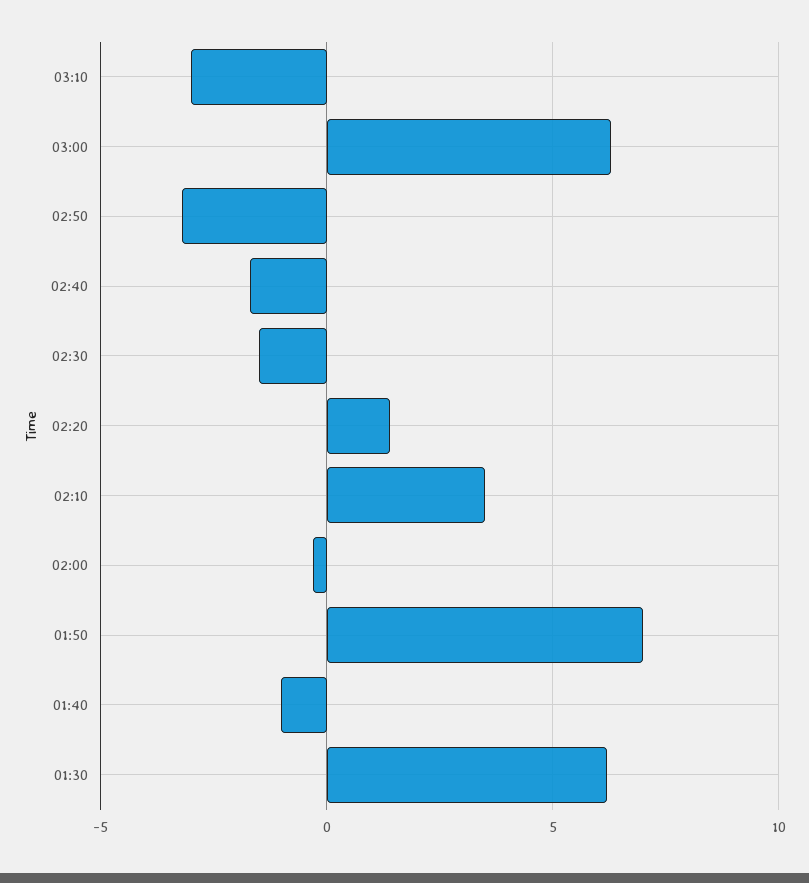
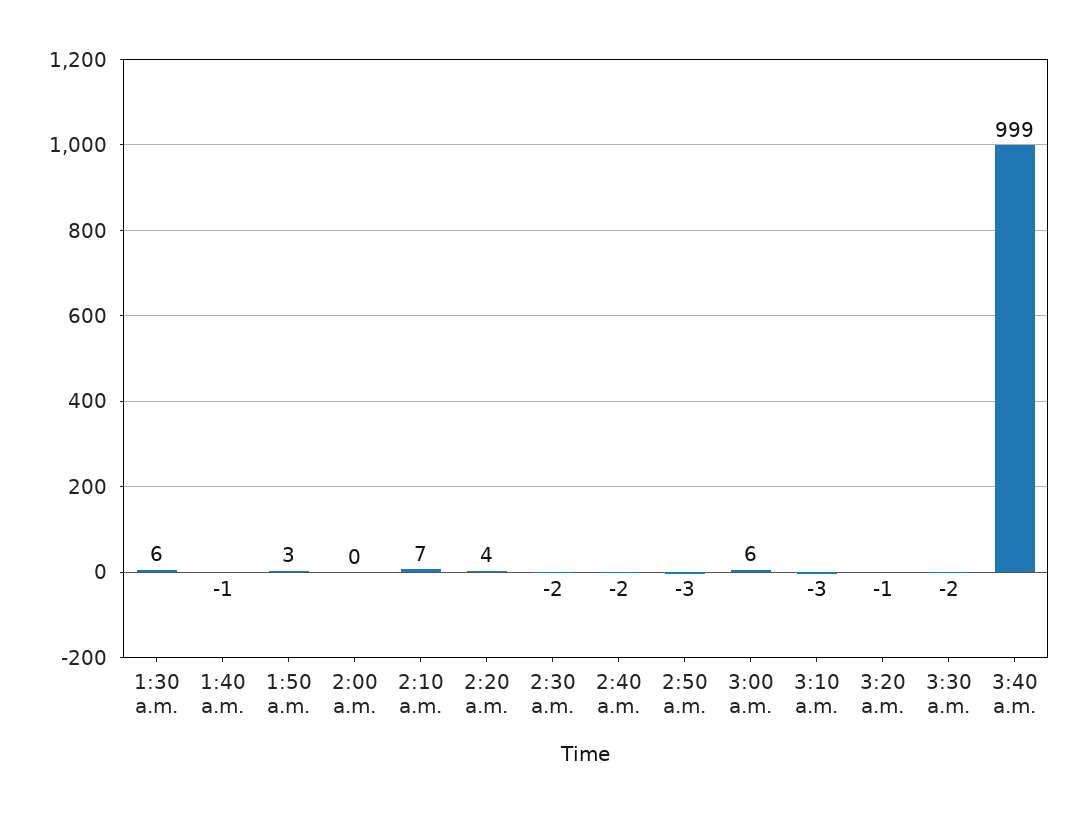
02:20: 1.5 -> 4
02:10: 3.5 -> 7
01:50: 7 -> 3
3:20 a.m.: none -> -1
3:30 a.m.: none -> -2
3:40 a.m.: none -> 999

